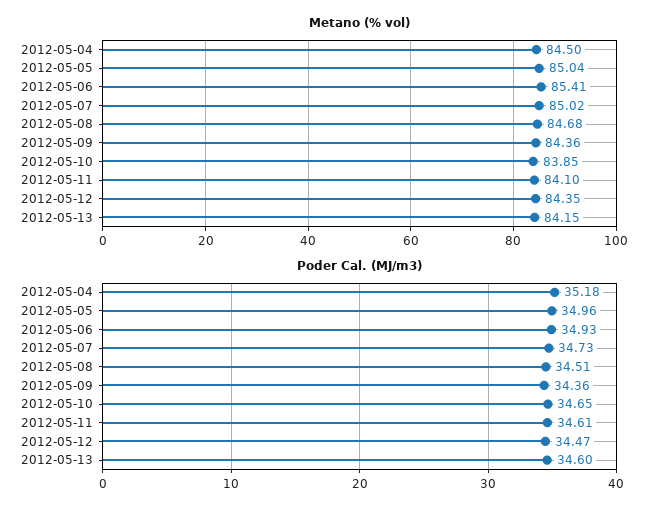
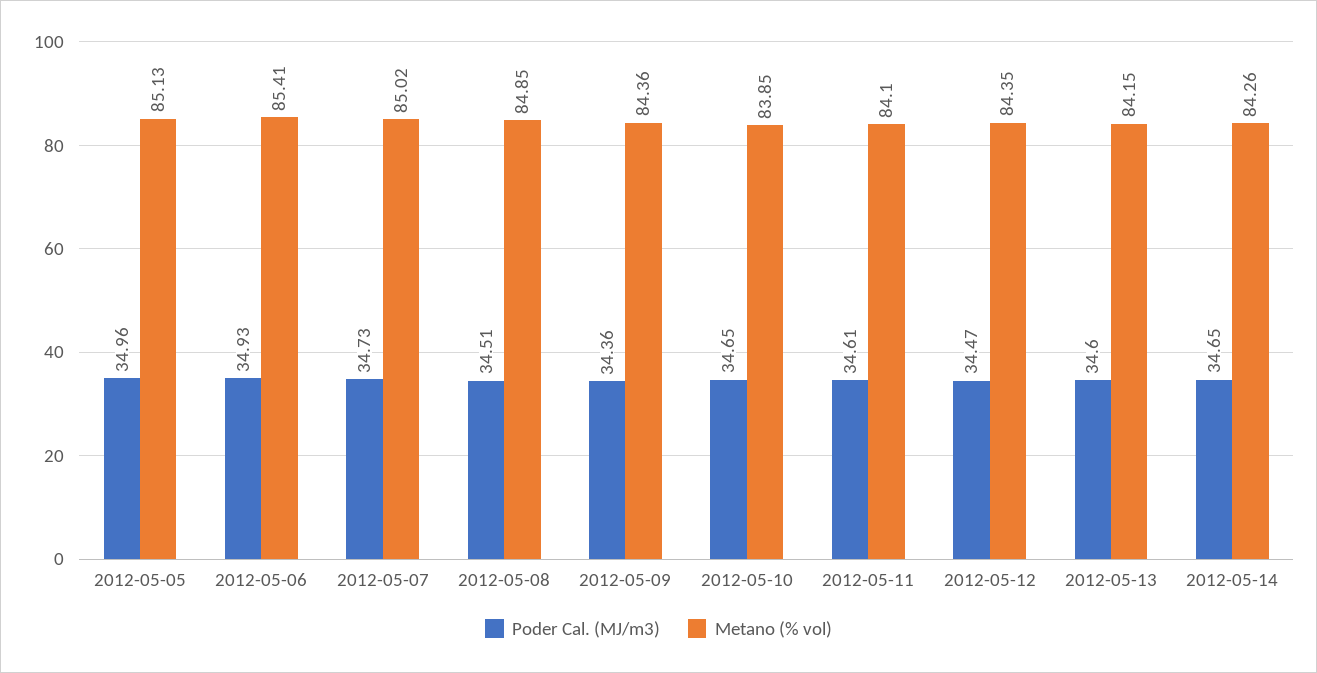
Metano (% vol), 2012-05-04: 84.5 -> none
Metano (% vol), 2012-05-05: 85.04 -> 85.13
Metano (% vol), 2012-05-08: 84.68 -> 84.85
Poder Cal. (MJ/m3), 2012-05-04: 35.18 -> none
Poder Cal. (MJ/m3), 2012-05-14: none -> 34.65
Metano (% vol), 2012-05-14: none -> 84.26

